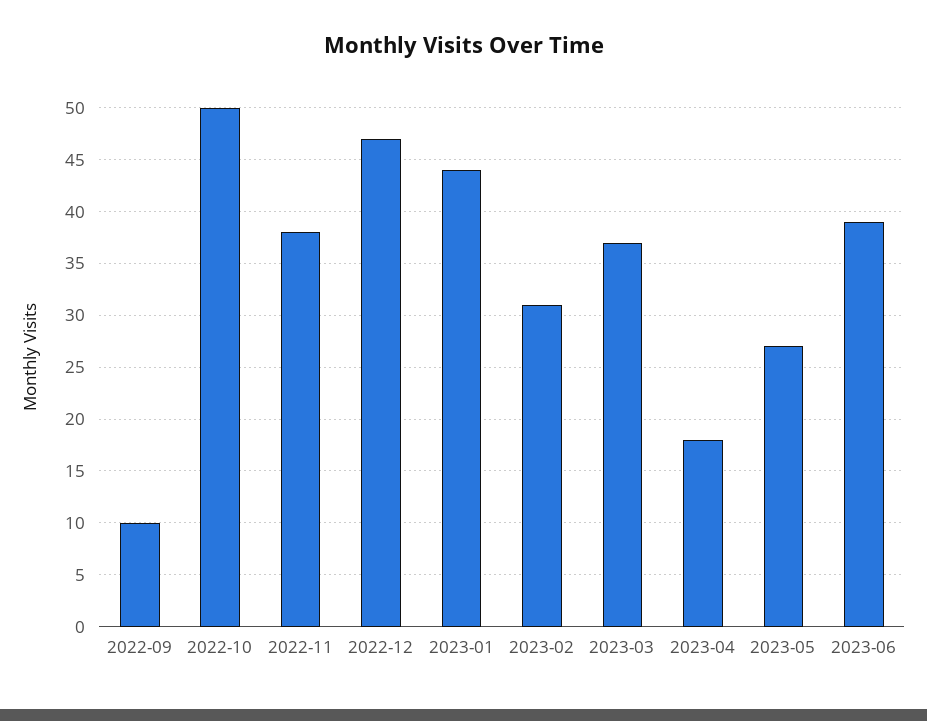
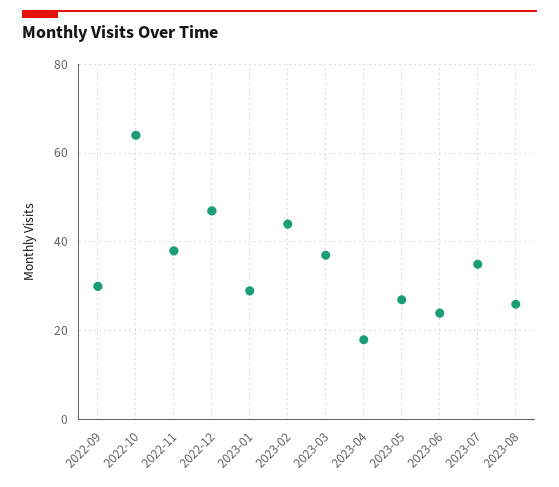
2022-09: 10 -> 30
2022-10: 50 -> 65
2023-01: 44 -> 30
2023-02: 31 -> 45
2023-06: 39 -> 25
2023-07: none -> 35
2023-08: none -> 25

